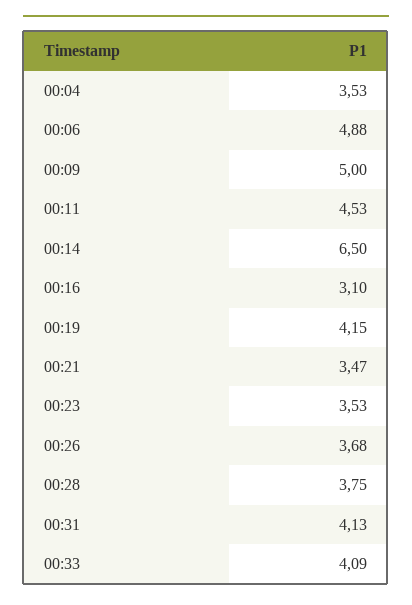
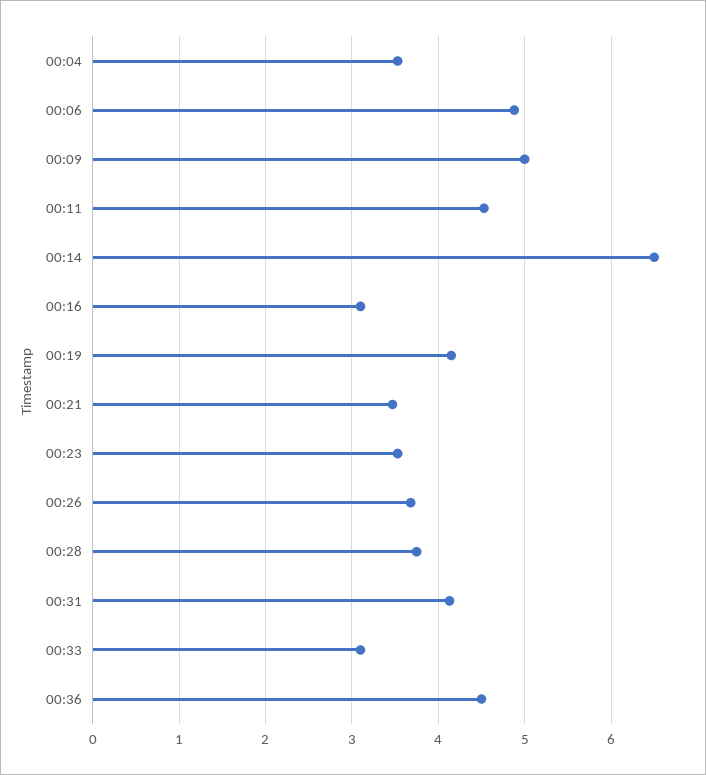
00:33: 4.09 -> 3.1
00:36: none -> 4.5

